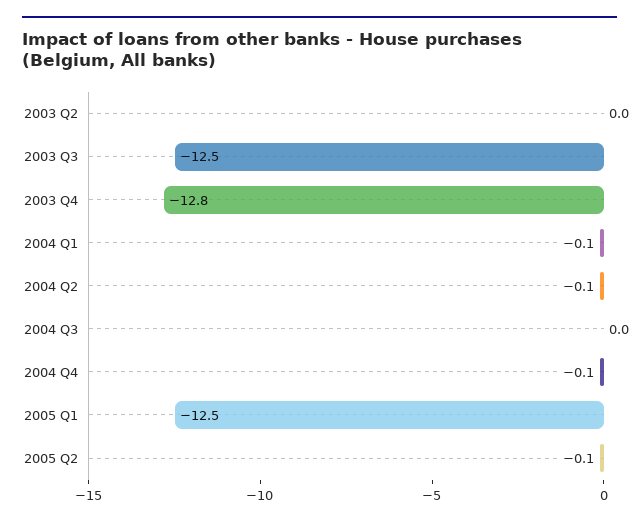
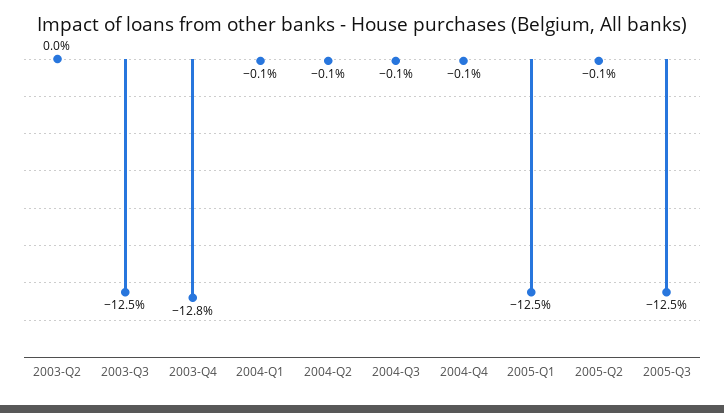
2004 Q3: 0 -> -0.1
2005-Q3: none -> -12.5

